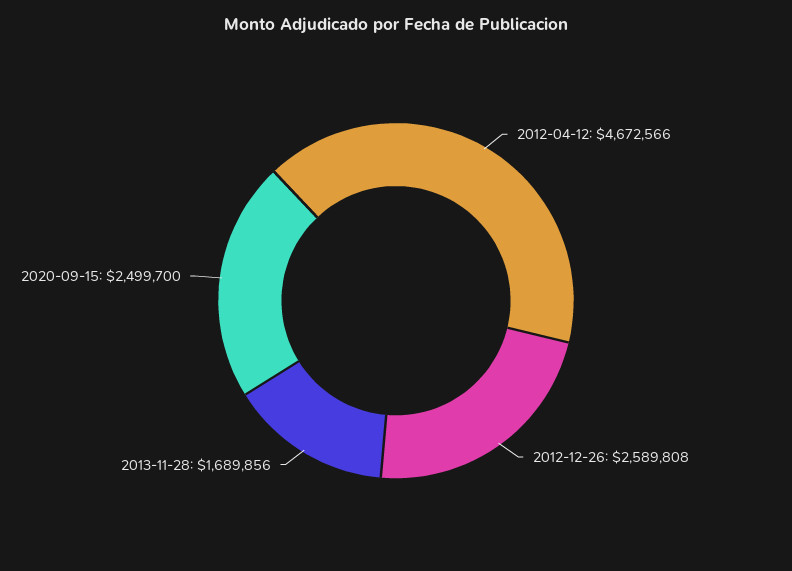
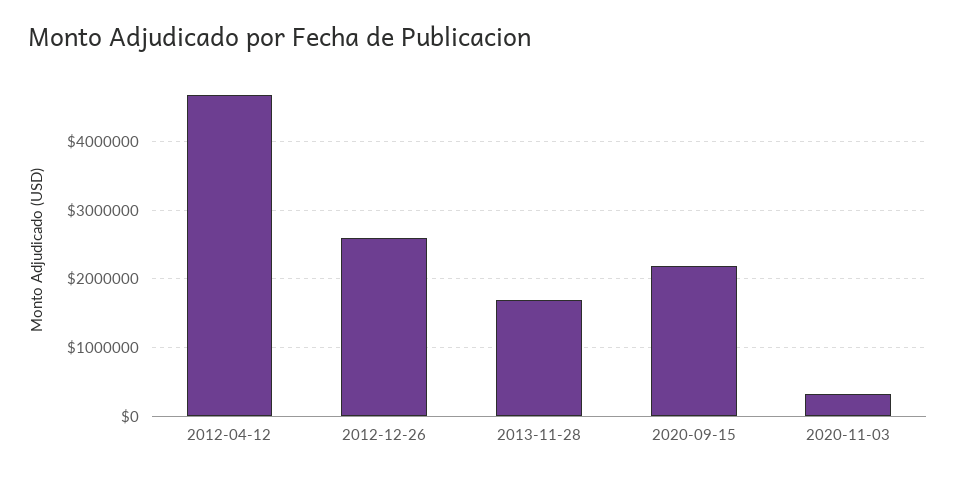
2020-09-15: 2499700 -> 2200000
2020-11-03: none -> 300000

